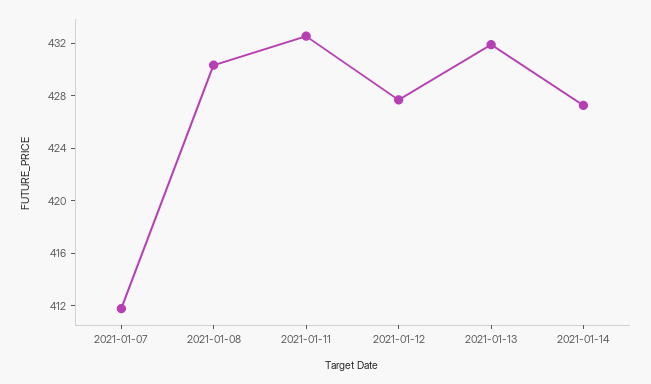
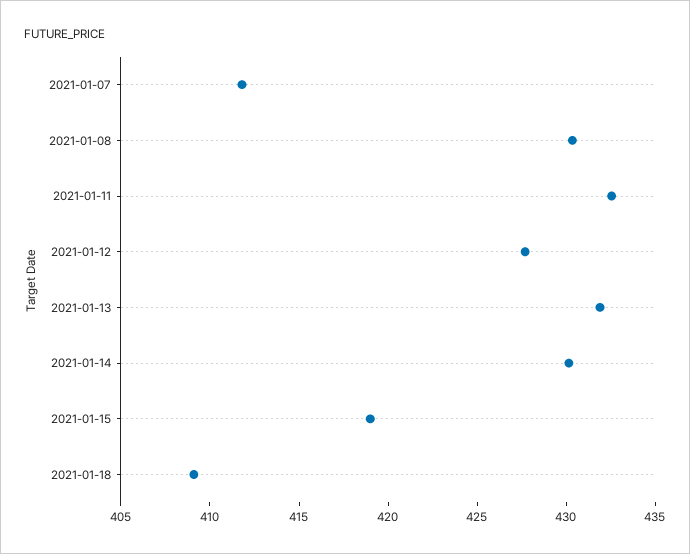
2021-01-14: 427 -> 430
2021-01-15: none -> 419
2021-01-18: none -> 409

